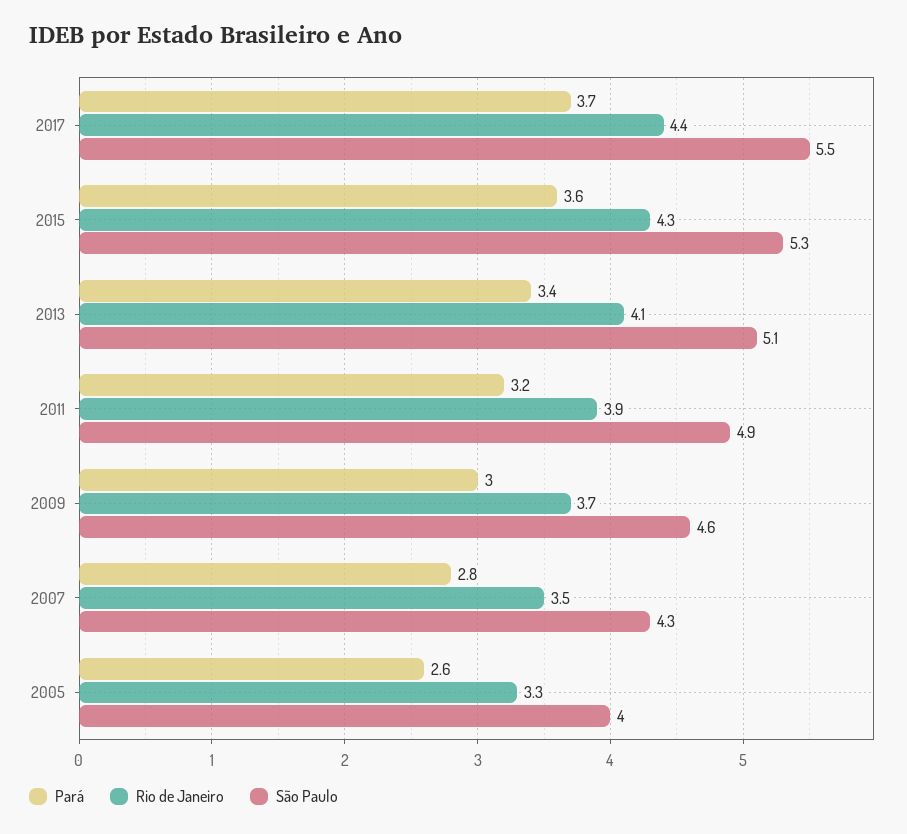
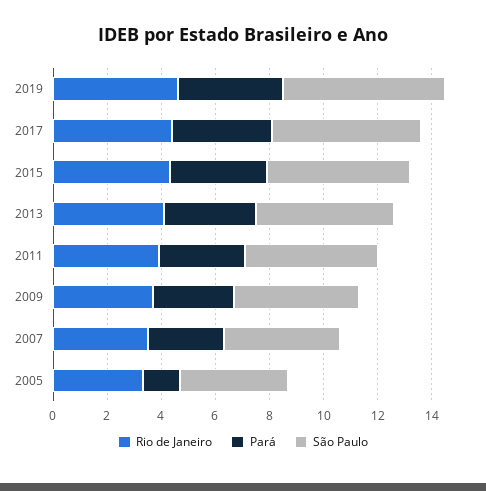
Pará, 2005: 2.6 -> 1.5
Rio de Janeiro, 2019: none -> 4.5
Pará, 2019: none -> 4
São Paulo, 2019: none -> 6

